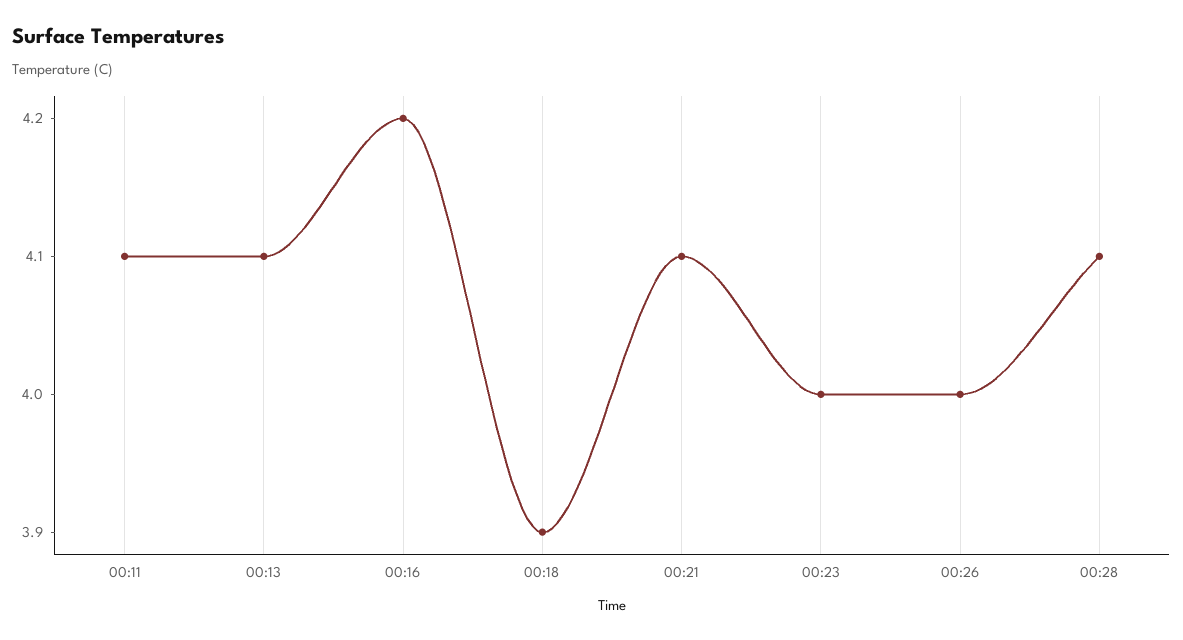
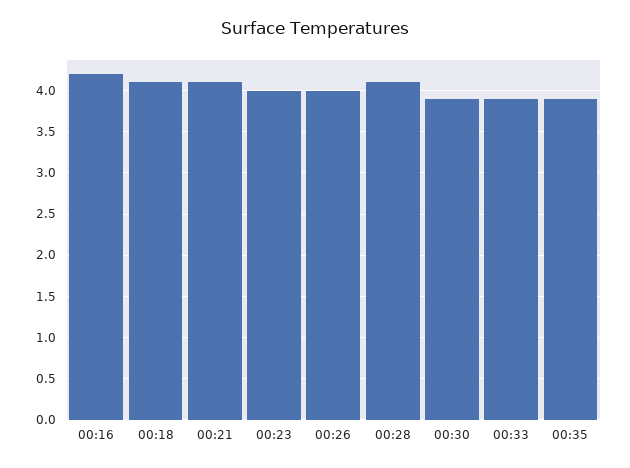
00:11: 4.1 -> none
00:13: 4.1 -> none
00:18: 3.9 -> 4.1
00:30: none -> 3.9
00:33: none -> 3.9
00:35: none -> 3.9

